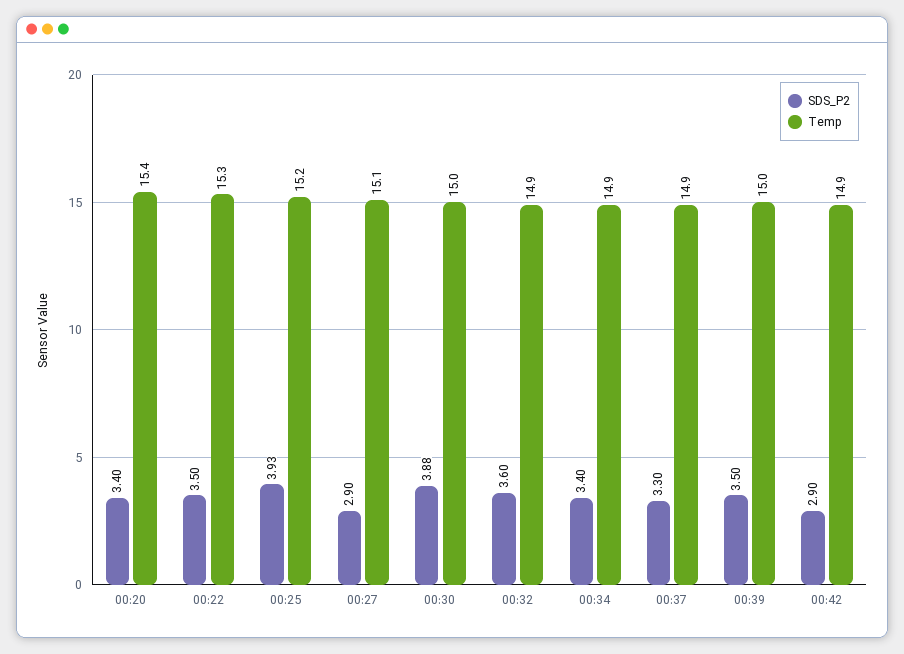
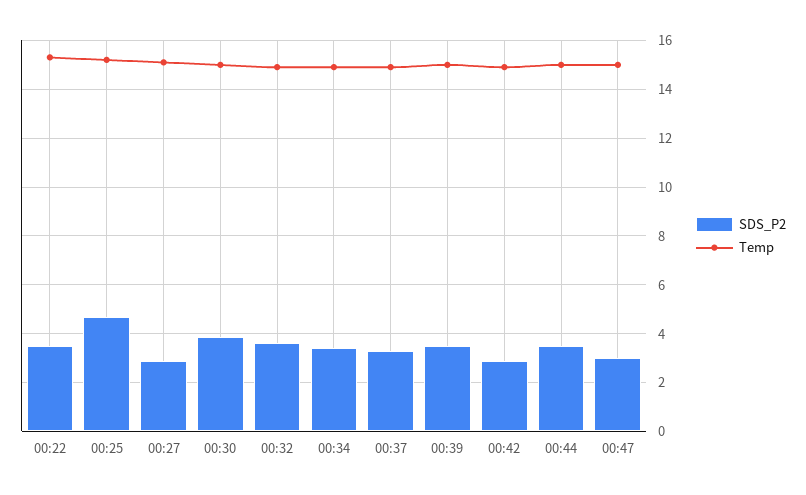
SDS_P2, 00:20: 3.4 -> none
Temp, 00:20: 15.4 -> none
SDS_P2, 00:25: 3.93 -> 4.75
SDS_P2, 00:44: none -> 3.5
Temp, 00:44: none -> 15
SDS_P2, 00:47: none -> 3
Temp, 00:47: none -> 15

